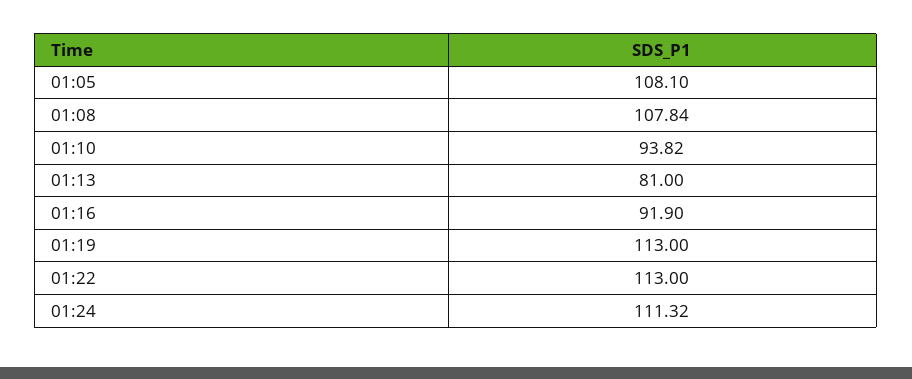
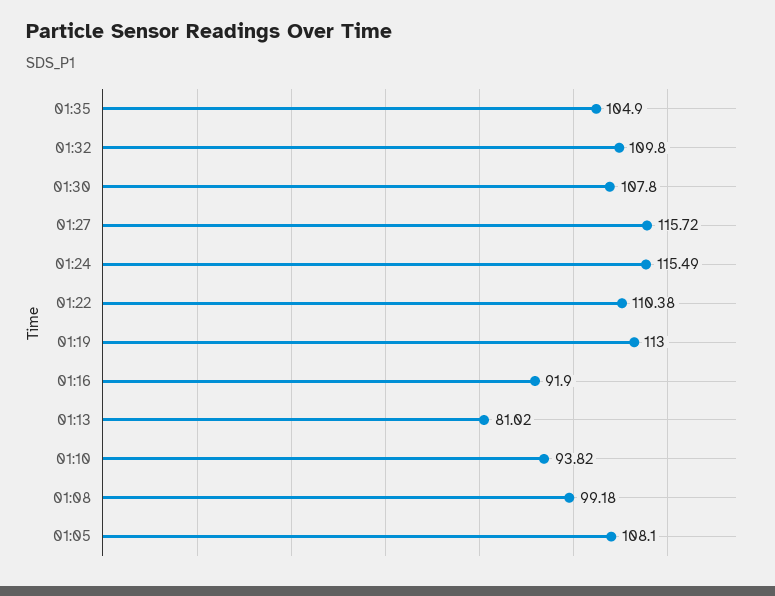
01:08: 107.84 -> 99.18
01:13: 81 -> 81.02
01:22: 113 -> 110.38
01:24: 111.32 -> 115.49
01:35: none -> 104.9
01:32: none -> 109.8
01:30: none -> 107.8
01:27: none -> 115.72

